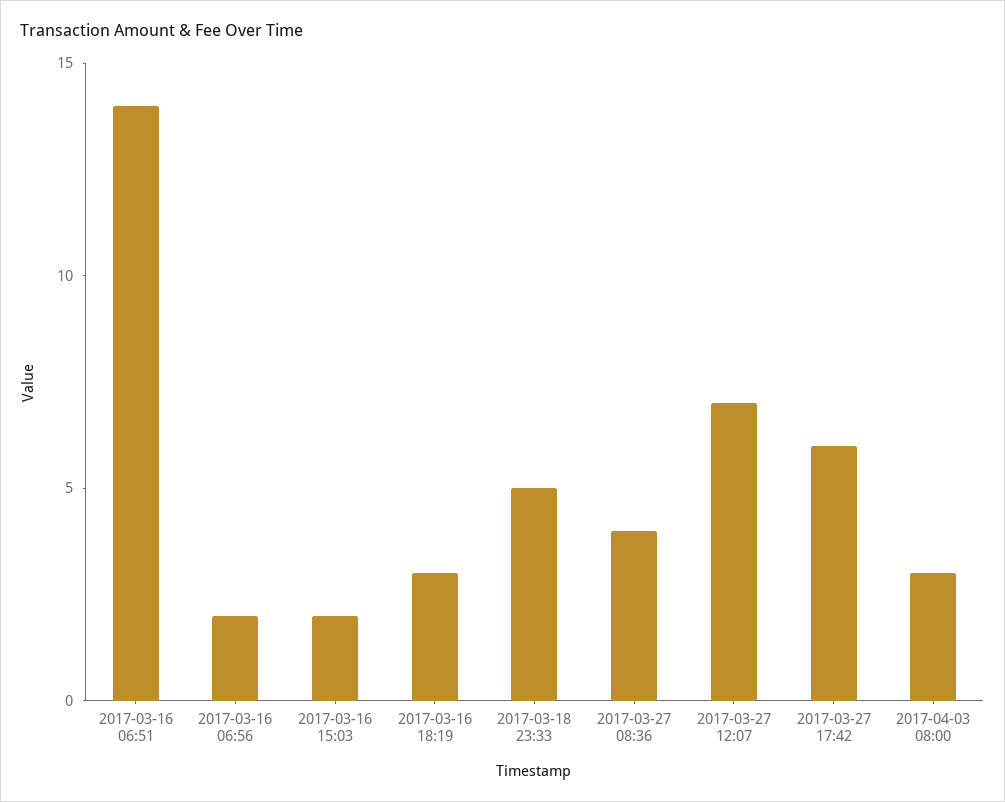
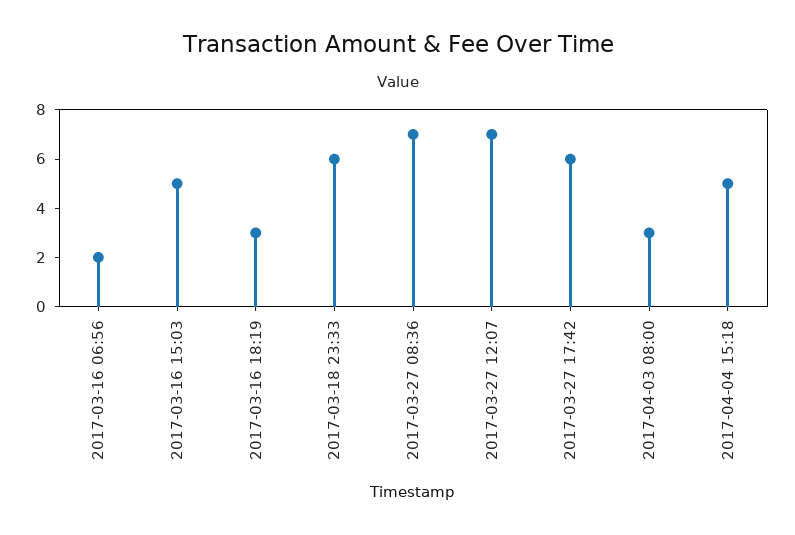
2017-03-16 06:51: 14 -> none
2017-03-16 15:03: 2 -> 5
2017-03-18 23:33: 5 -> 6
2017-03-27 08:36: 4 -> 7
2017-04-04 15:18: none -> 5

